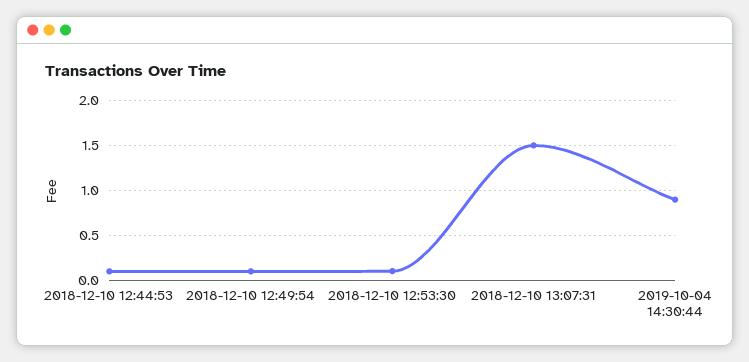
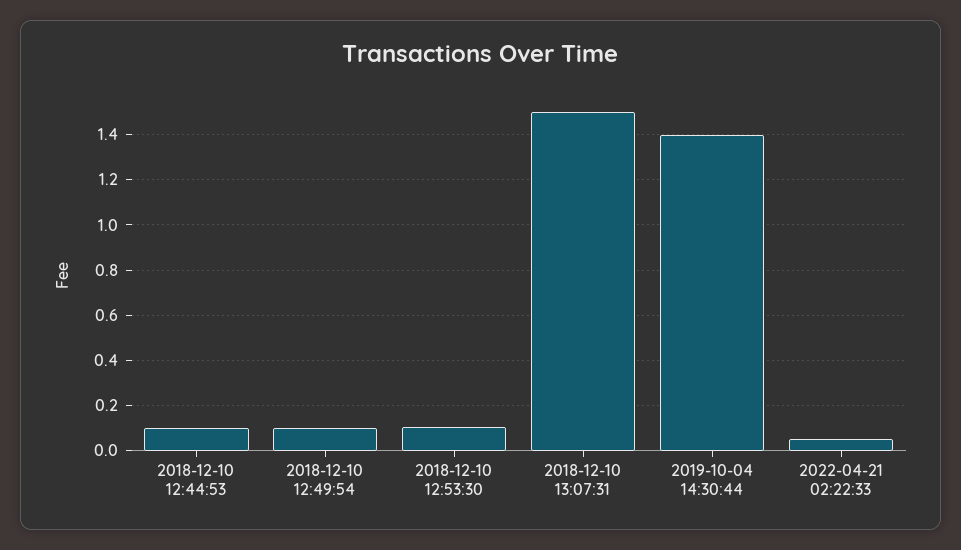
2019-10-04 14:30:44: 0.9 -> 1.4
2022-04-21 02:22:33: none -> 0.05

